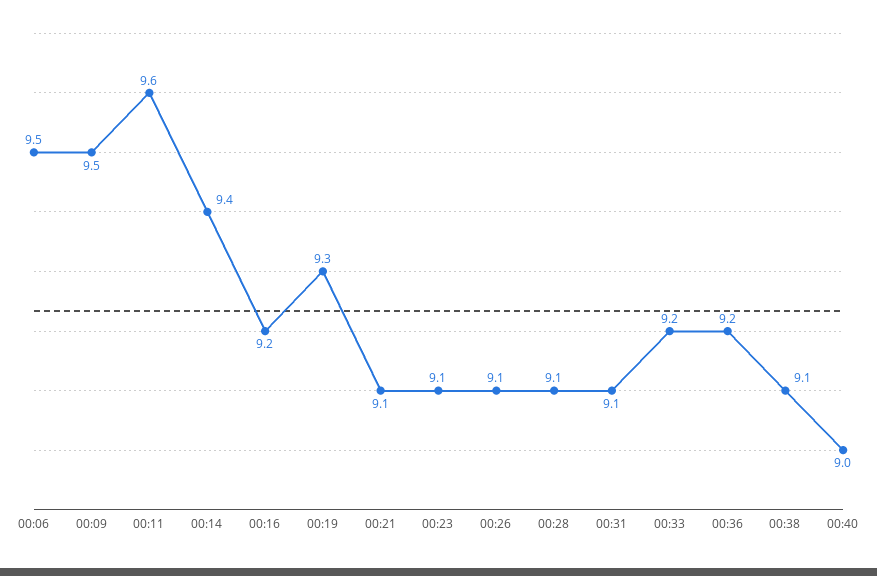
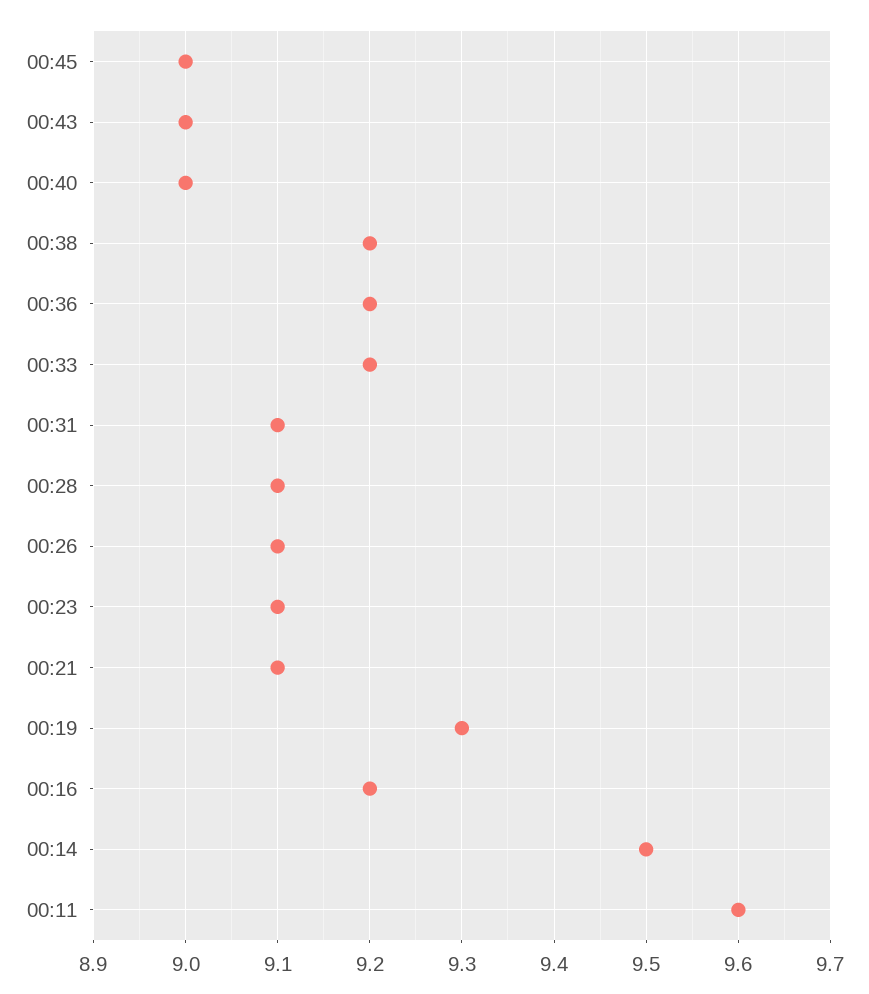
00:06: 9.5 -> none
00:09: 9.5 -> none
00:14: 9.4 -> 9.5
00:38: 9.1 -> 9.2
00:45: none -> 9
00:43: none -> 9

